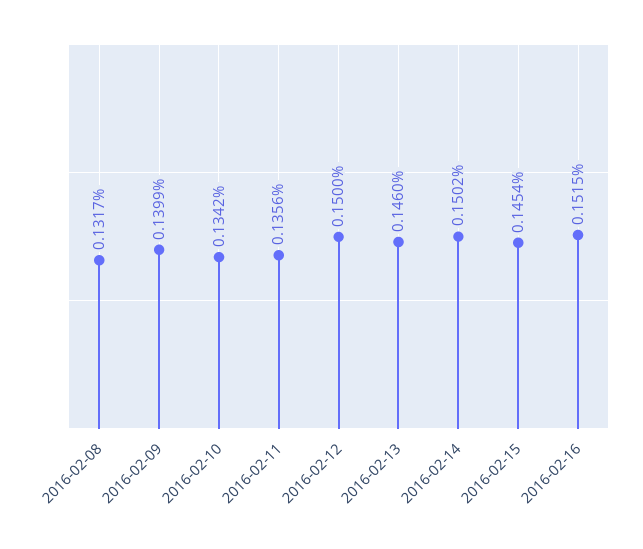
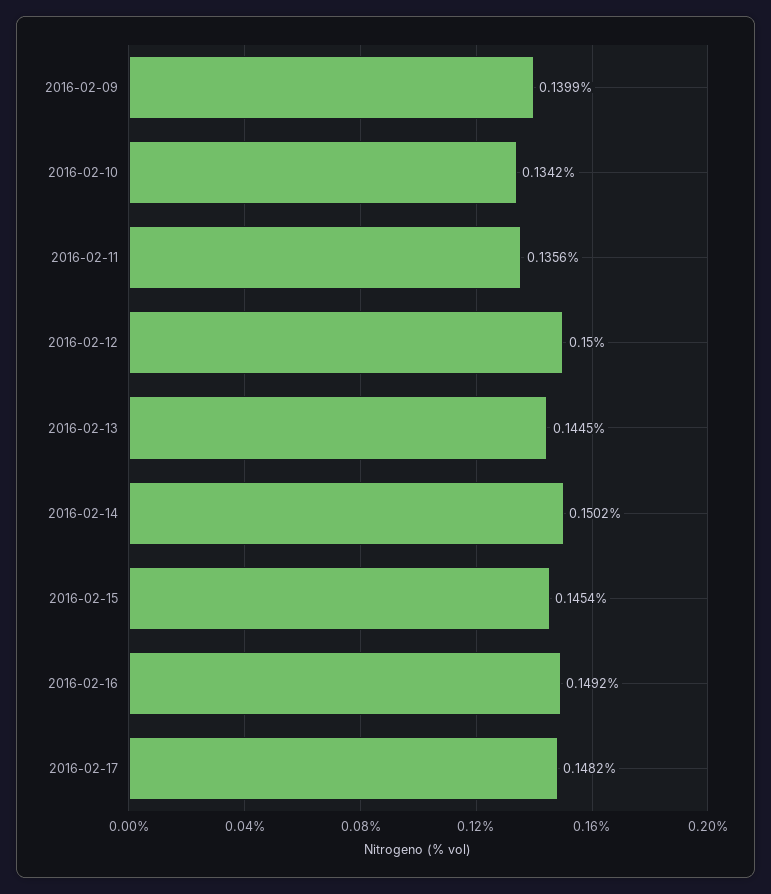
2016-02-08: 0.1317 -> none
2016-02-13: 0.146 -> 0.1445
2016-02-16: 0.1515 -> 0.1492
2016-02-17: none -> 0.1482

